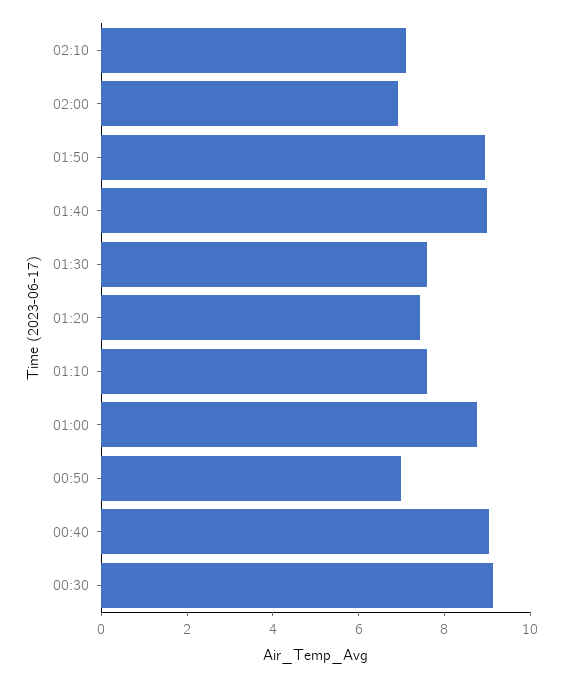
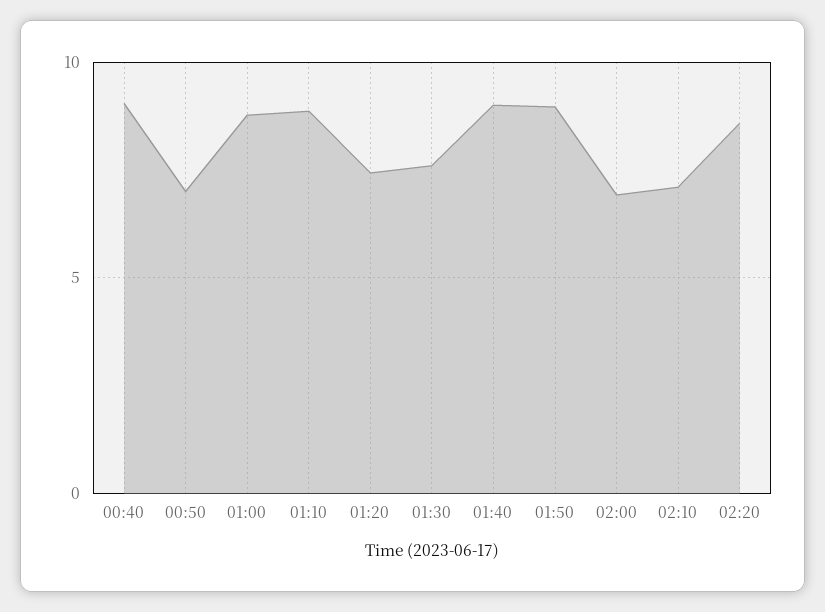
01:10: 7.5 -> 9
00:30: 9 -> none
02:20: none -> 8.5

